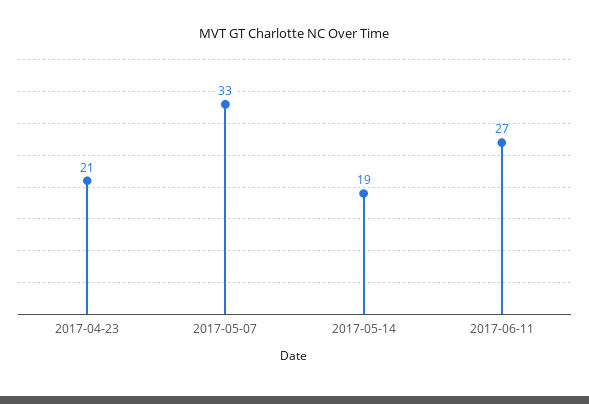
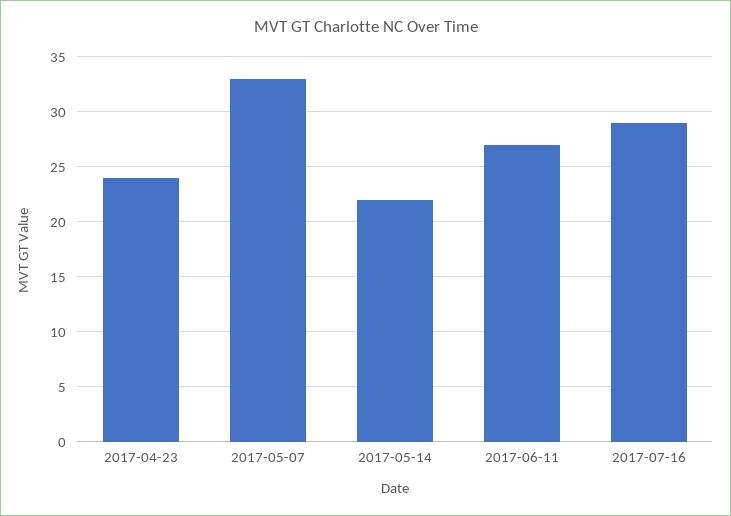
2017-04-23: 21 -> 24
2017-05-14: 19 -> 22
2017-07-16: none -> 29

